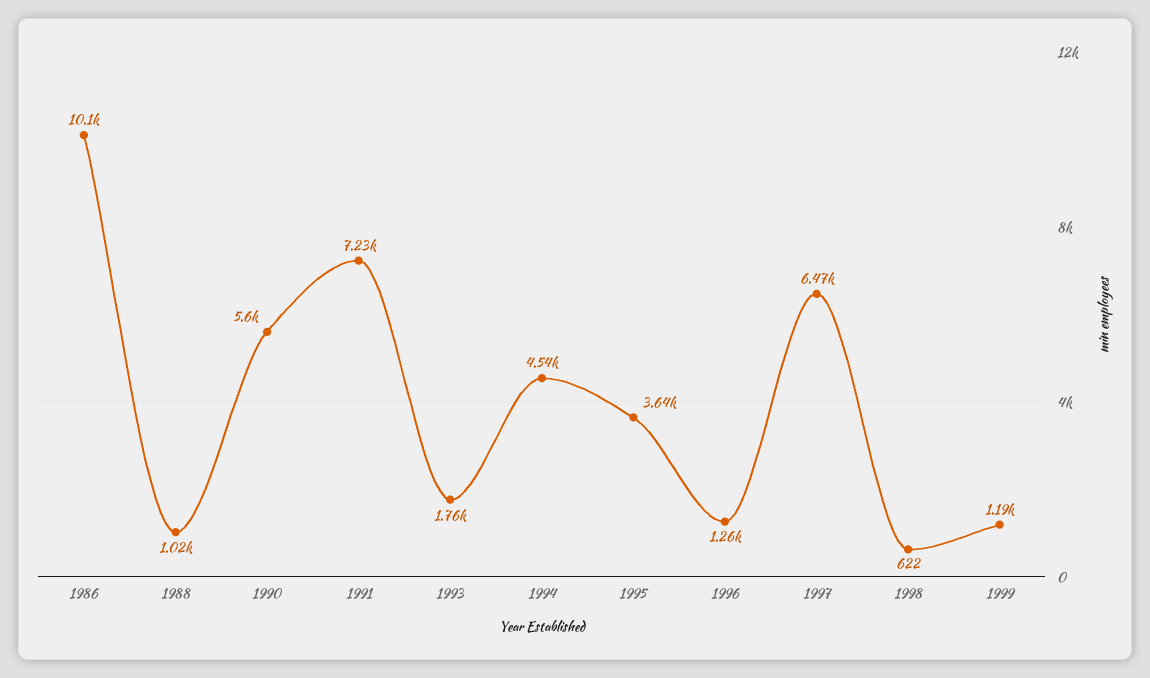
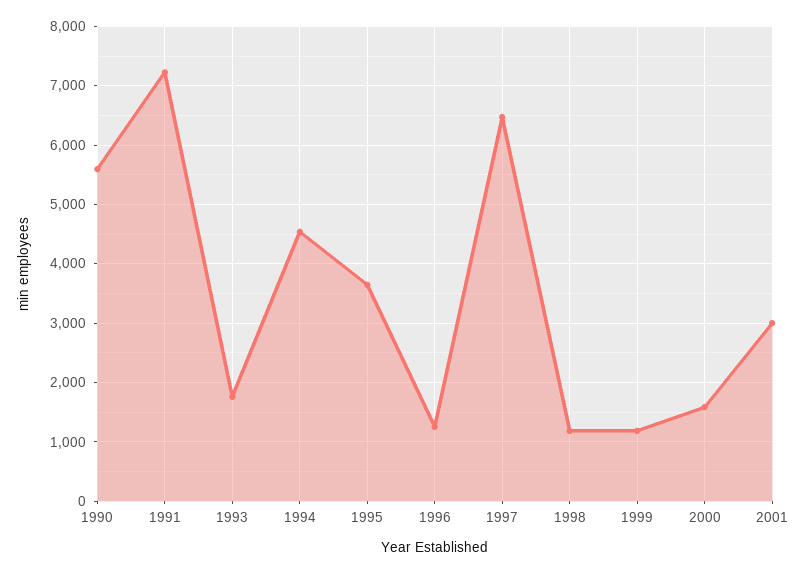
1986: 10100 -> none
1988: 1020 -> none
1998: 622 -> 1200
2000: none -> 1600
2001: none -> 3000

